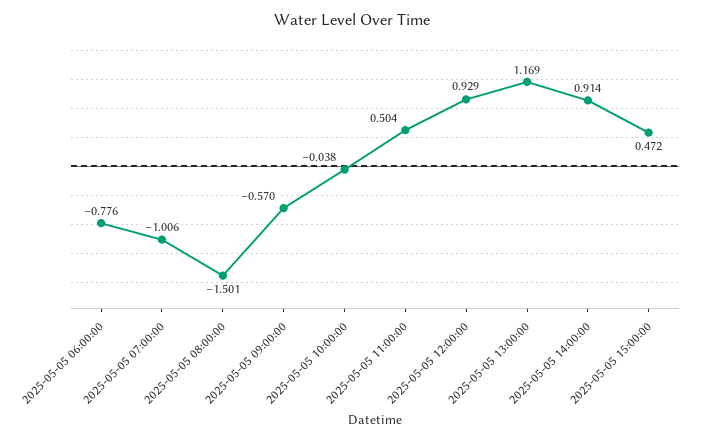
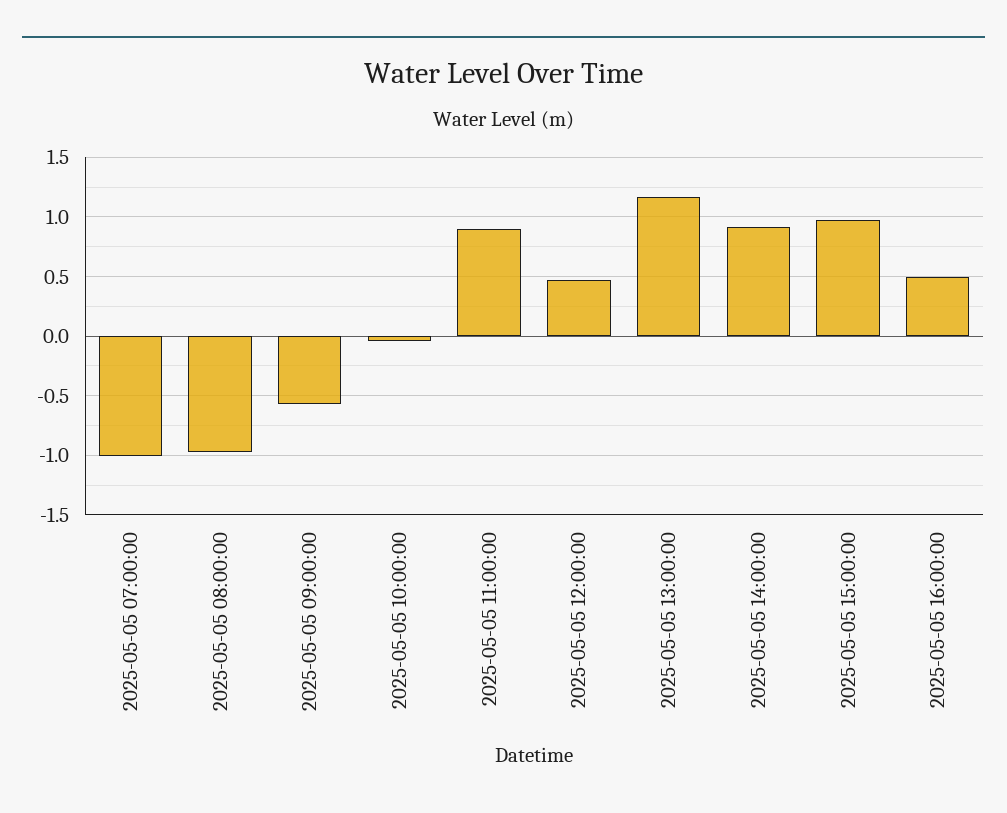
2025-05-05 06:00:00: -0.776 -> none
2025-05-05 08:00:00: -1.501 -> -1
2025-05-05 11:00:00: 0.504 -> 0.9
2025-05-05 12:00:00: 0.929 -> 0.5
2025-05-05 15:00:00: 0.472 -> 1
2025-05-05 16:00:00: none -> 0.5

